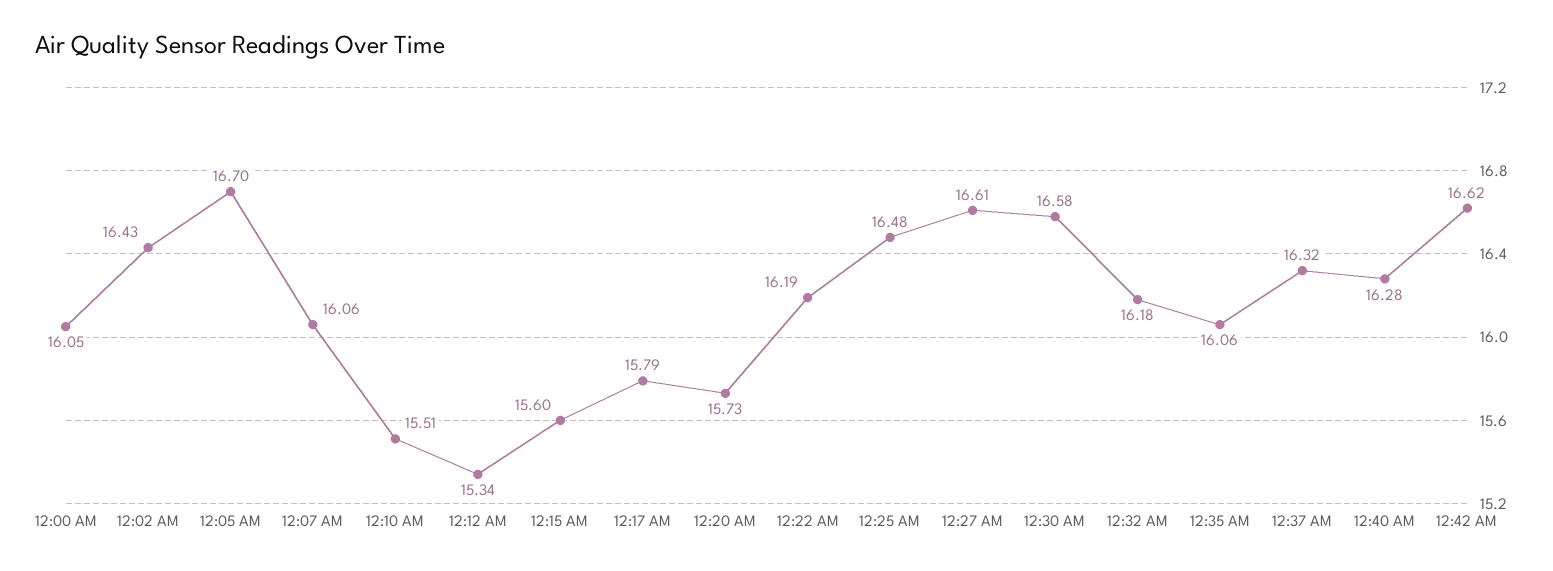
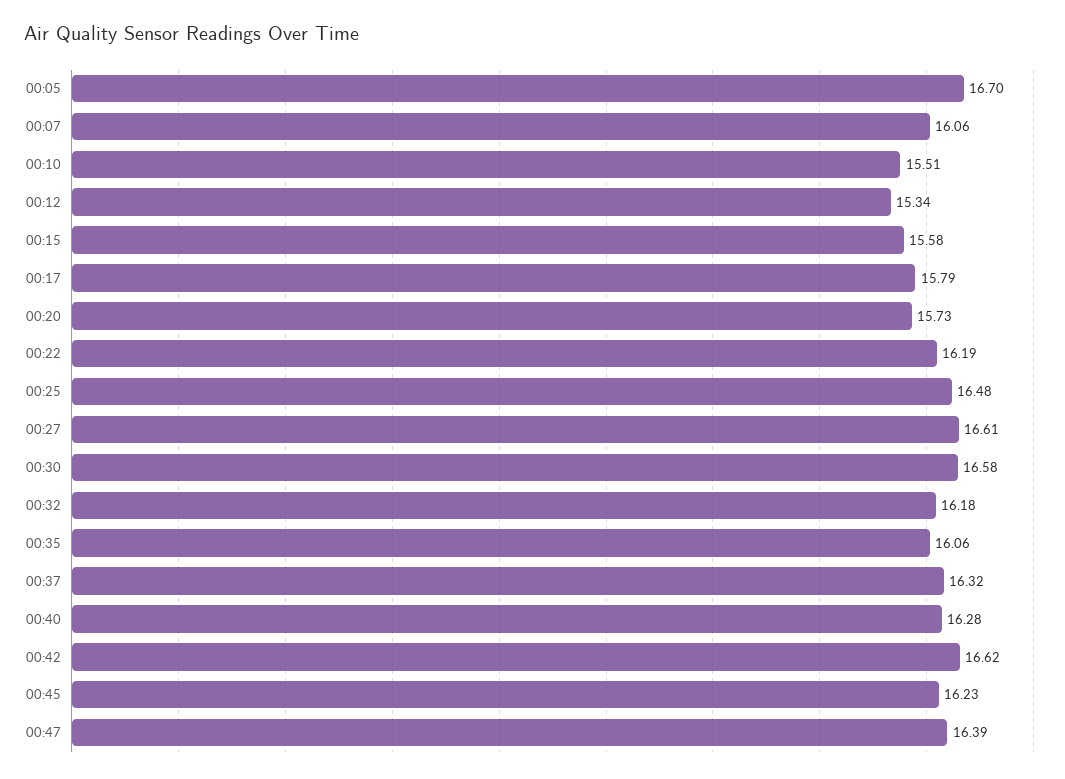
12:00 AM: 16.05 -> none
12:02 AM: 16.43 -> none
12:15 AM: 15.6 -> 15.58
00:45: none -> 16.23
00:47: none -> 16.39

